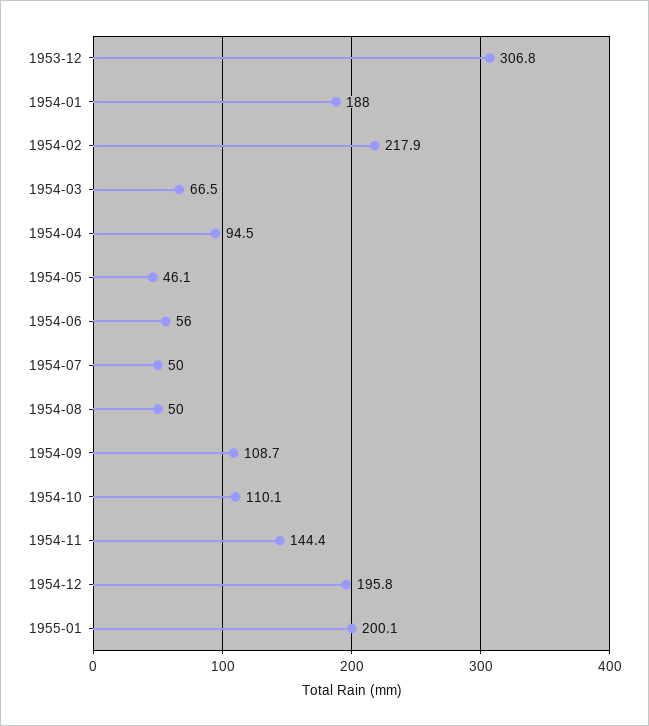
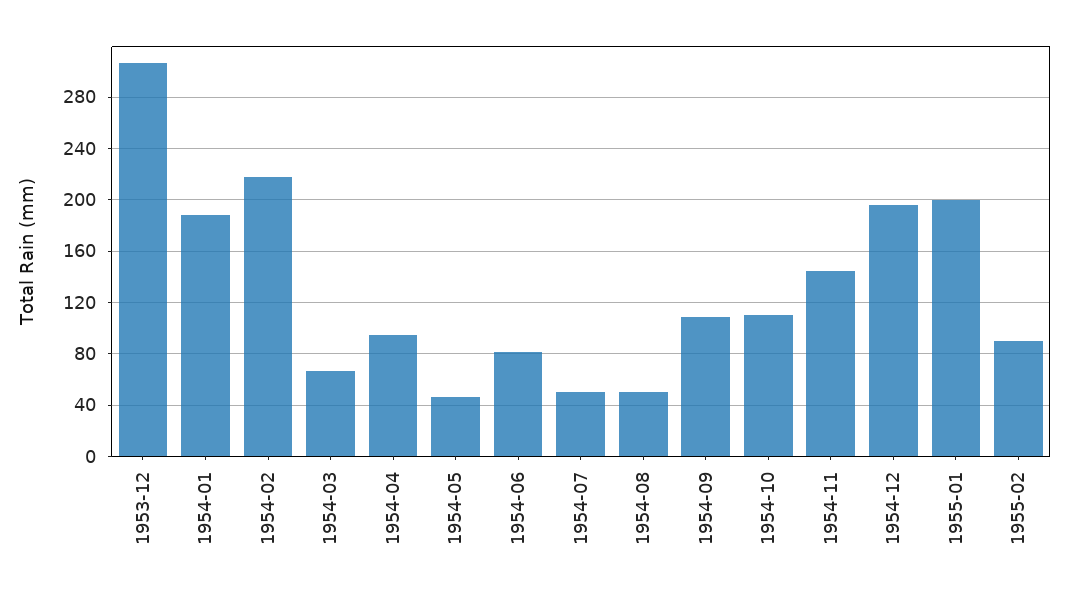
1954-06: 56 -> 80
1955-02: none -> 90

